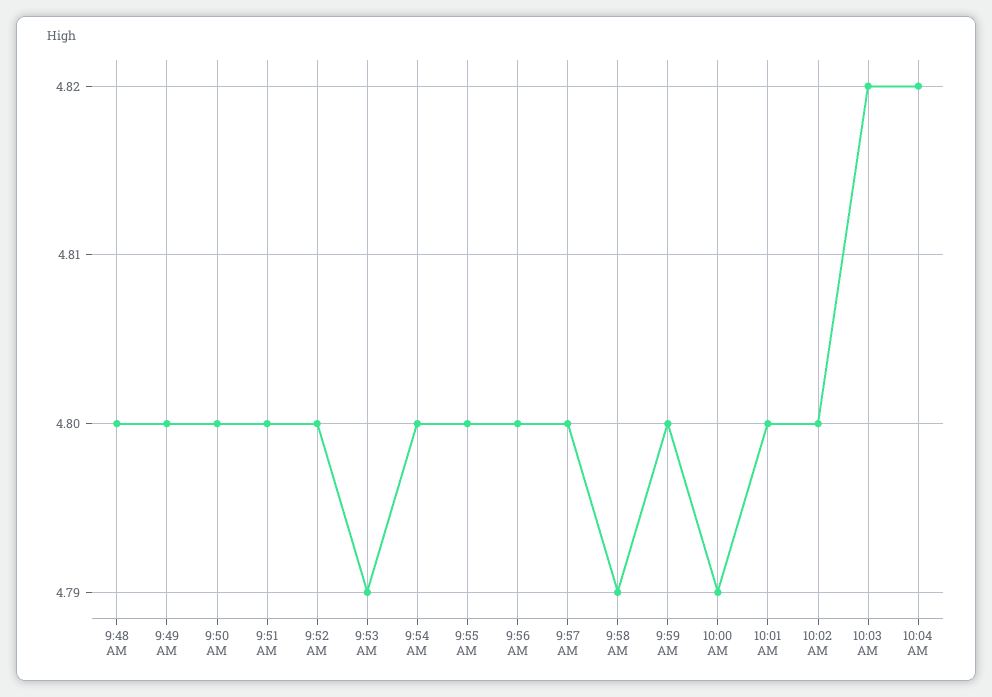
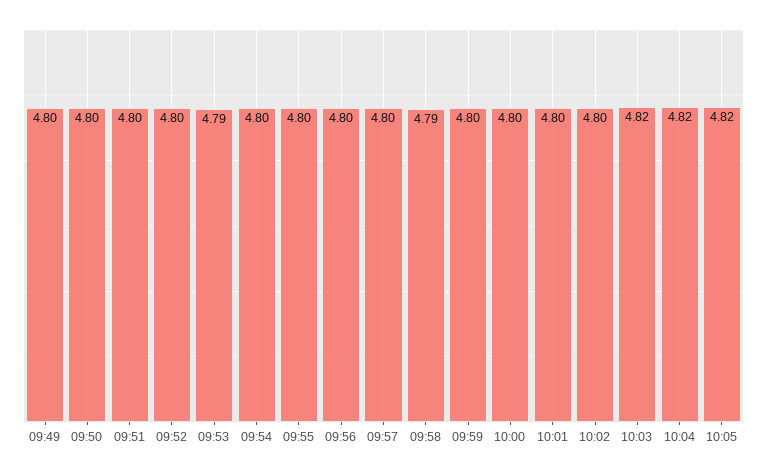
9:48 AM: 4.8 -> none
10:00 AM: 4.79 -> 4.8
10:05: none -> 4.82

